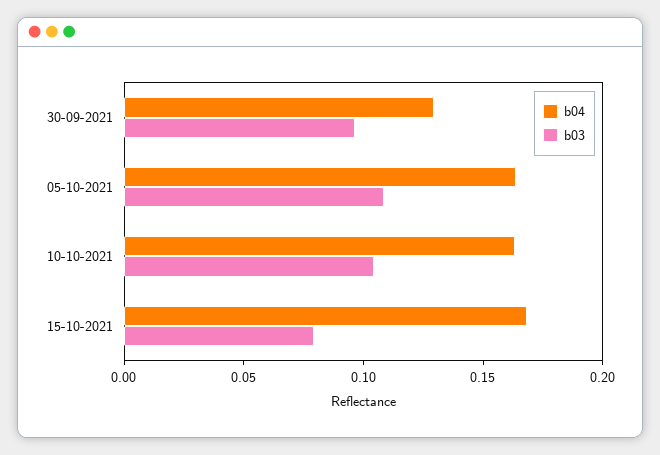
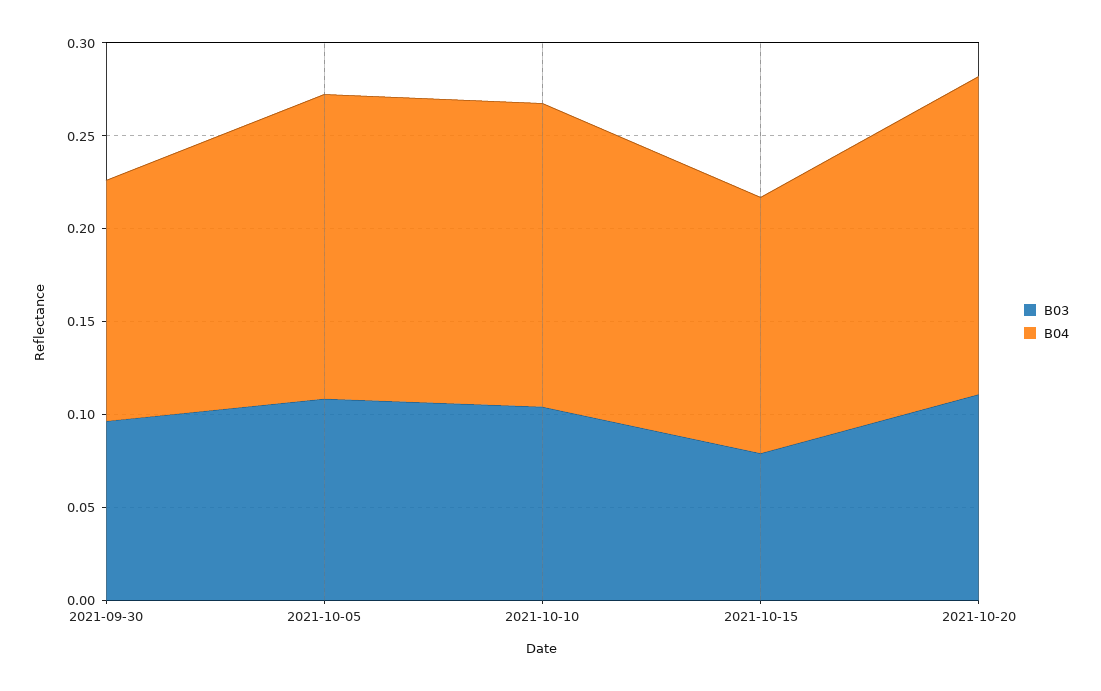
b04, 15-10-2021: 0.17 -> 0.14
b03, 2021-10-20: none -> 0.11
b04, 2021-10-20: none -> 0.17

